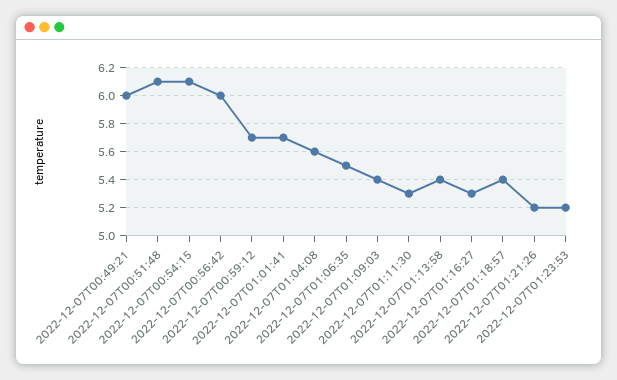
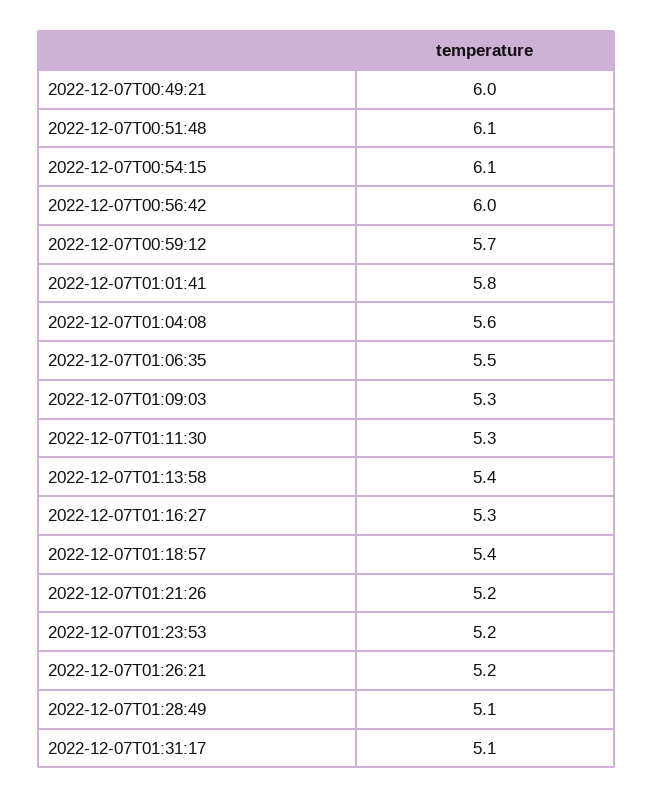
2022-12-07T01:01:41: 5.7 -> 5.8
2022-12-07T01:09:03: 5.4 -> 5.3
2022-12-07T01:26:21: none -> 5.2
2022-12-07T01:28:49: none -> 5.1
2022-12-07T01:31:17: none -> 5.1

